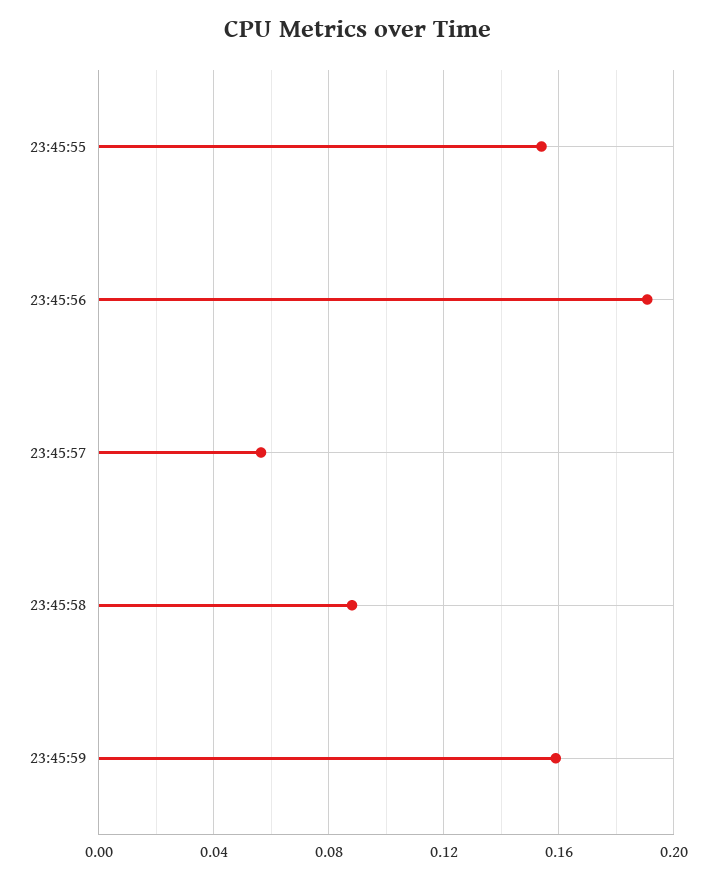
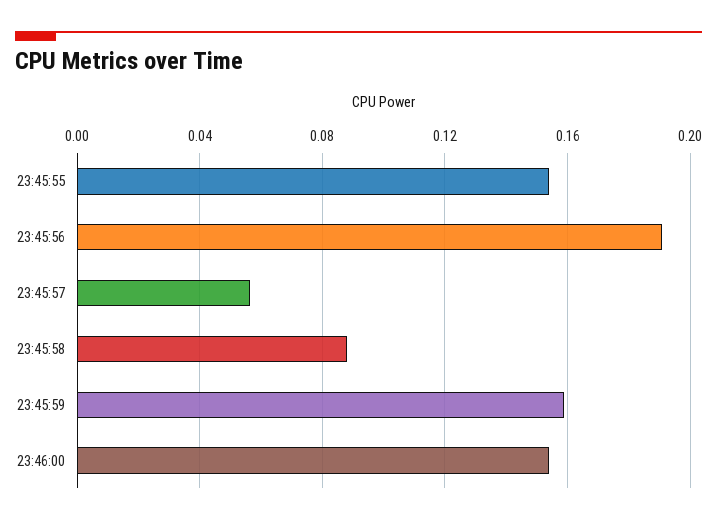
23:46:00: none -> 0.155

